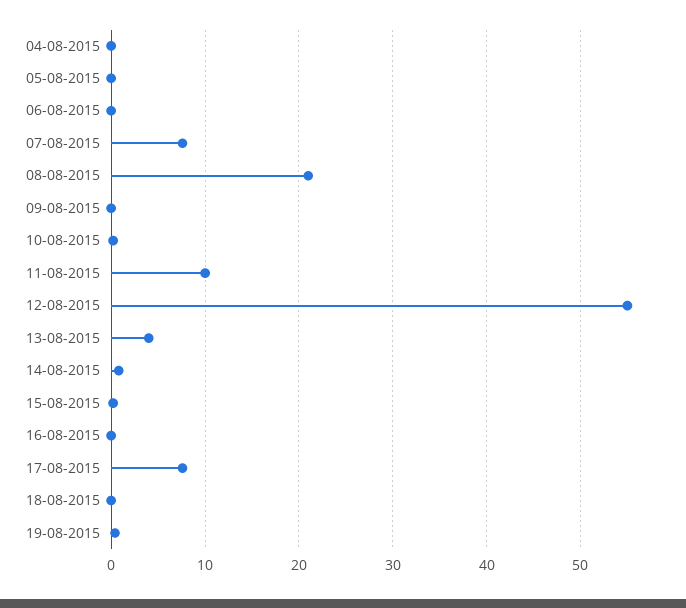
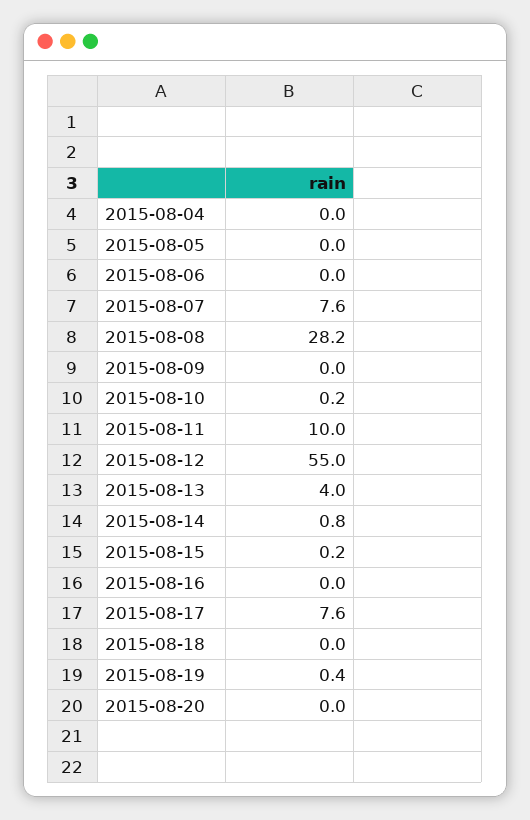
08-08-2015: 21 -> 28.2
2015-08-20: none -> 0

